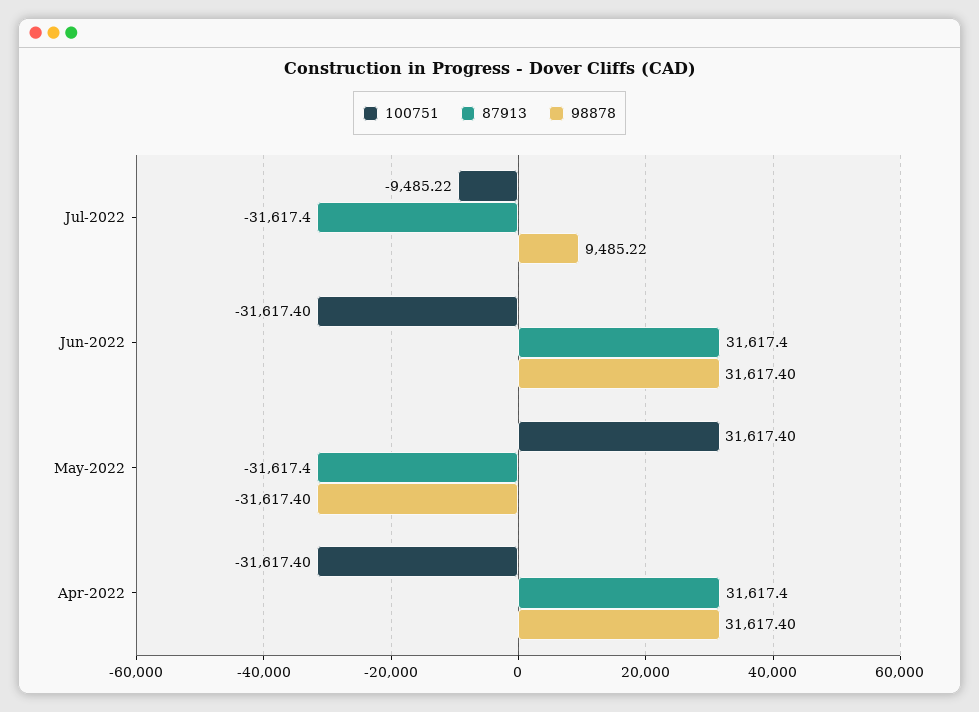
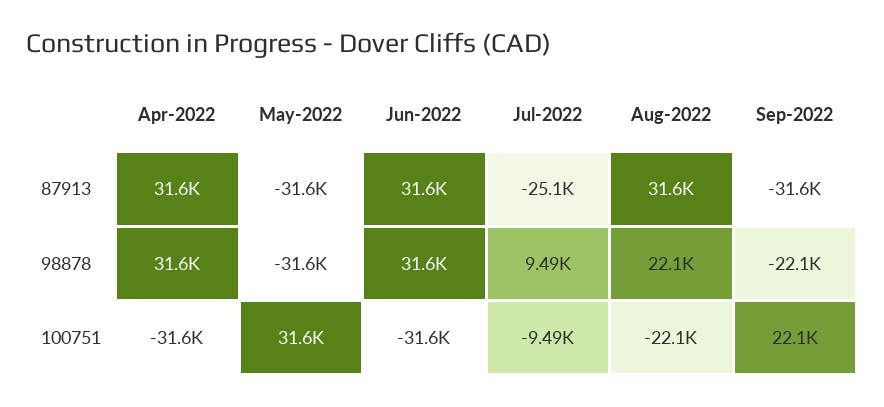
87913, Jul-2022: -31617.4 -> -25100
87913, Aug-2022: none -> 31600
87913, Sep-2022: none -> -31600
98878, Aug-2022: none -> 22100
98878, Sep-2022: none -> -22100
100751, Aug-2022: none -> -22100
100751, Sep-2022: none -> 22100

